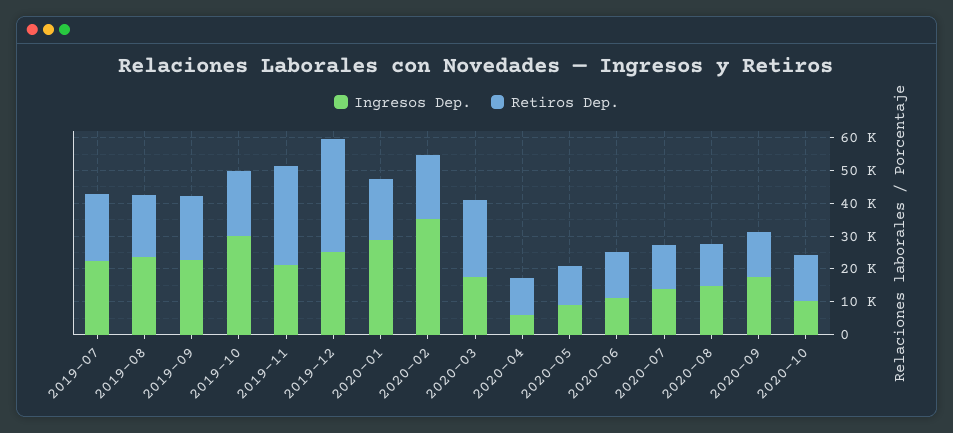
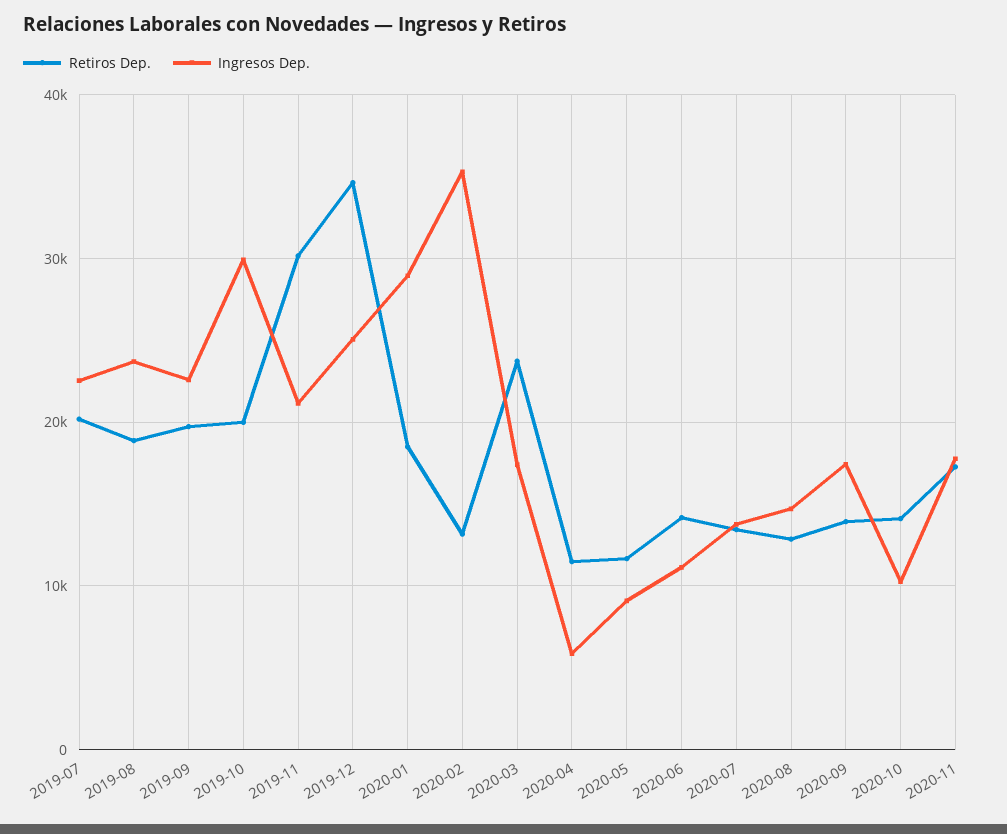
Retiros Dep., 2020-02: 20000 -> 13000
Retiros Dep., 2020-11: none -> 17000
Ingresos Dep., 2020-11: none -> 18000

